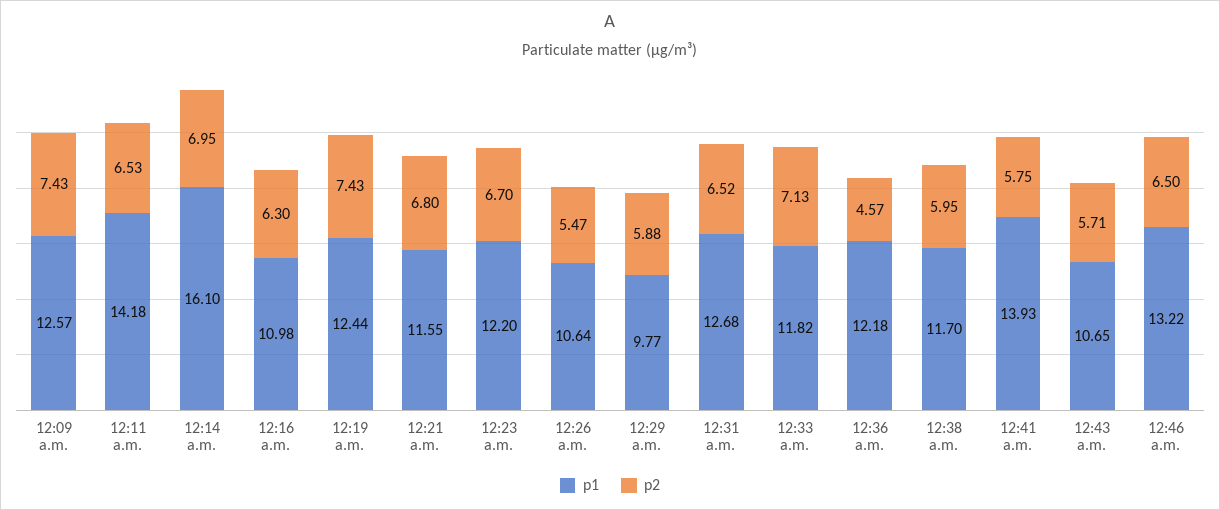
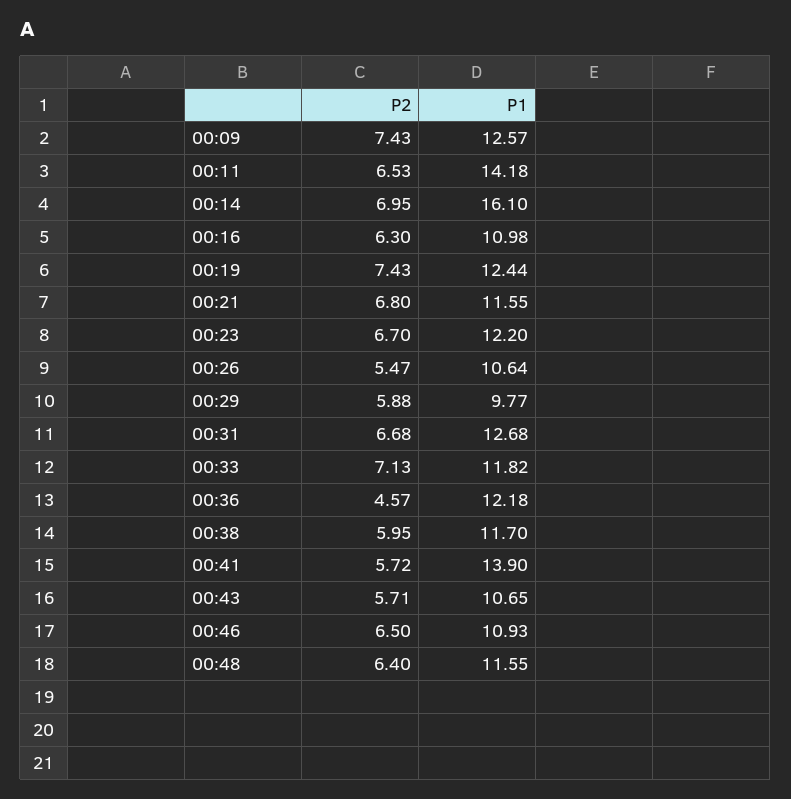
p2, 12:31 a.m.: 6.52 -> 6.68
p1, 12:41 a.m.: 13.93 -> 13.9
p2, 12:41 a.m.: 5.75 -> 5.72
p1, 12:46 a.m.: 13.22 -> 10.93
p2, 00:48: none -> 6.4
p1, 00:48: none -> 11.55

